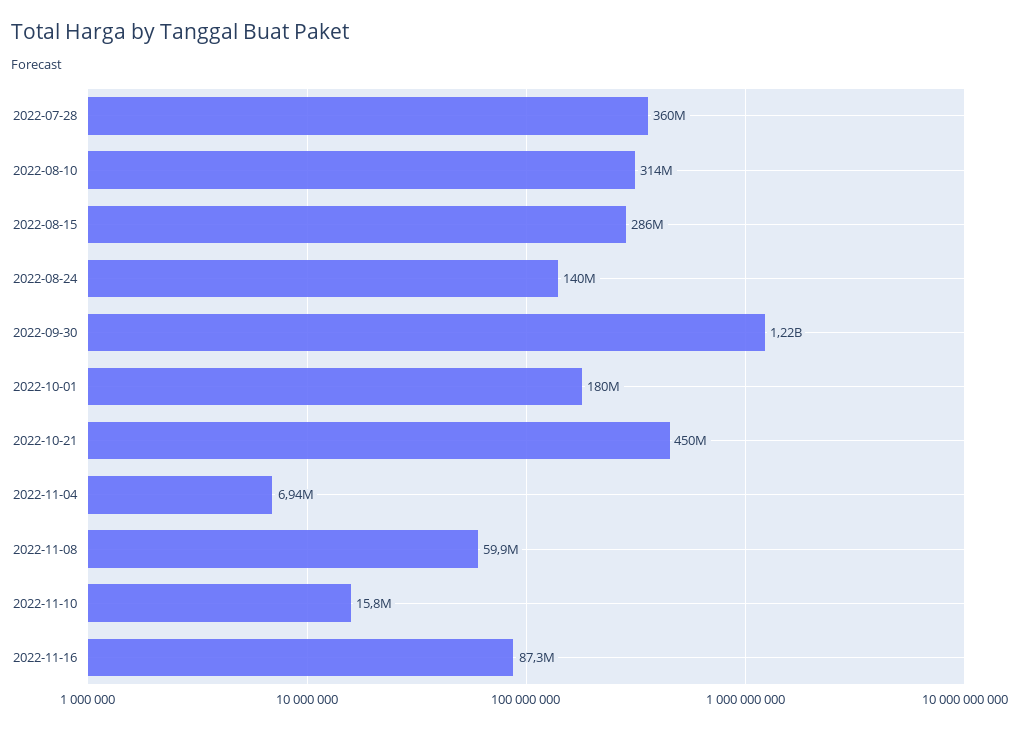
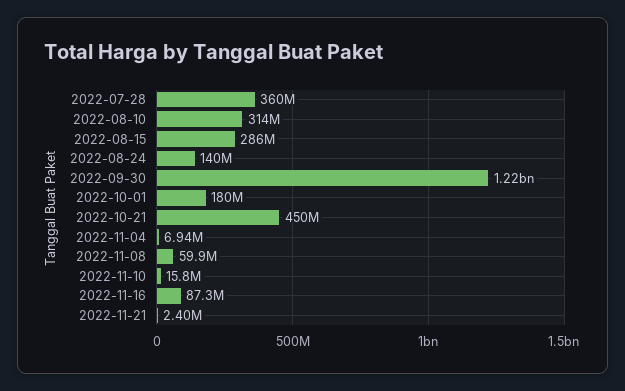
2022-11-21: none -> 2400000

